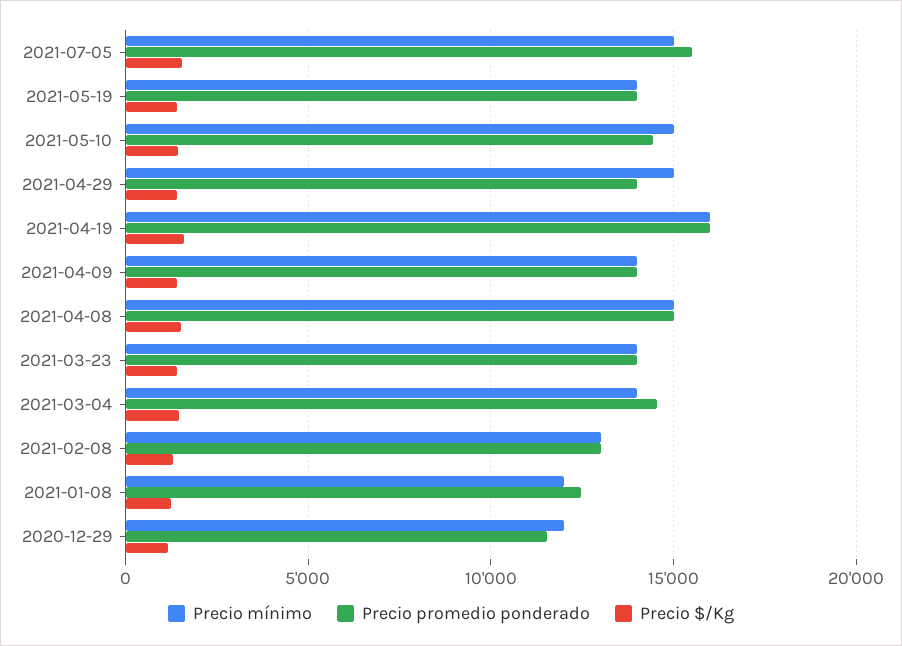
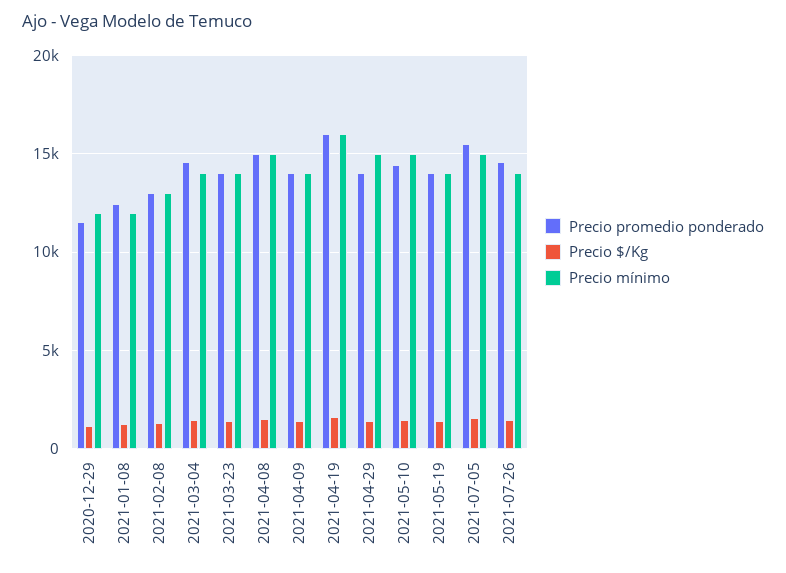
Precio promedio ponderado, 2021-07-26: none -> 14500
Precio $/Kg, 2021-07-26: none -> 1500
Precio mínimo, 2021-07-26: none -> 14000

